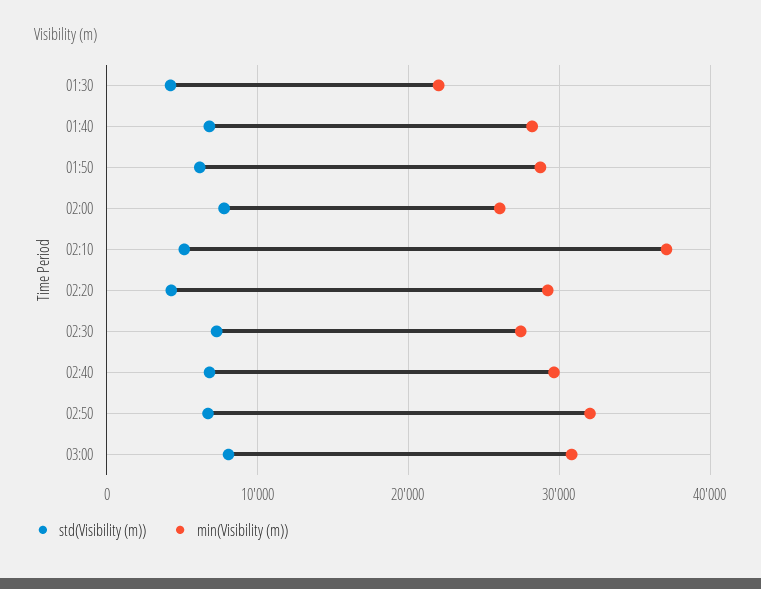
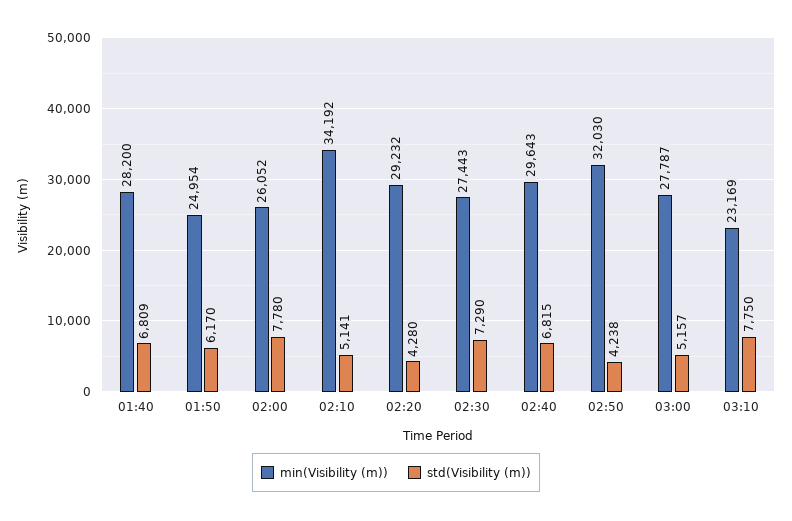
std(Visibility (m)), 01:30: 4000 -> none
min(Visibility (m)), 01:30: 22000 -> none
min(Visibility (m)), 01:50: 29000 -> 24954
min(Visibility (m)), 02:10: 37000 -> 34192
std(Visibility (m)), 02:50: 7000 -> 4238
std(Visibility (m)), 03:00: 8000 -> 5157
min(Visibility (m)), 03:00: 31000 -> 27787
min(Visibility (m)), 03:10: none -> 23169
std(Visibility (m)), 03:10: none -> 7750

